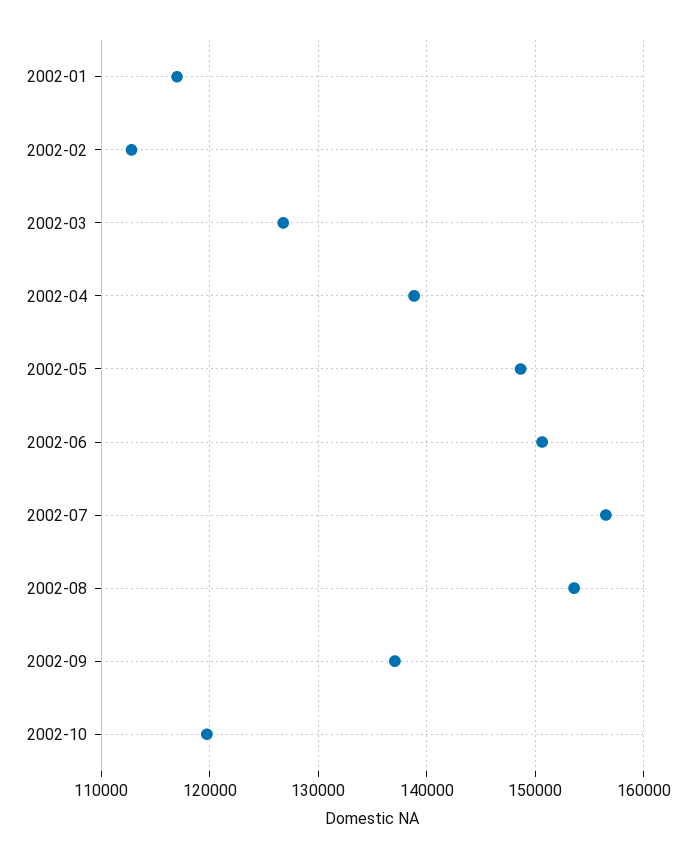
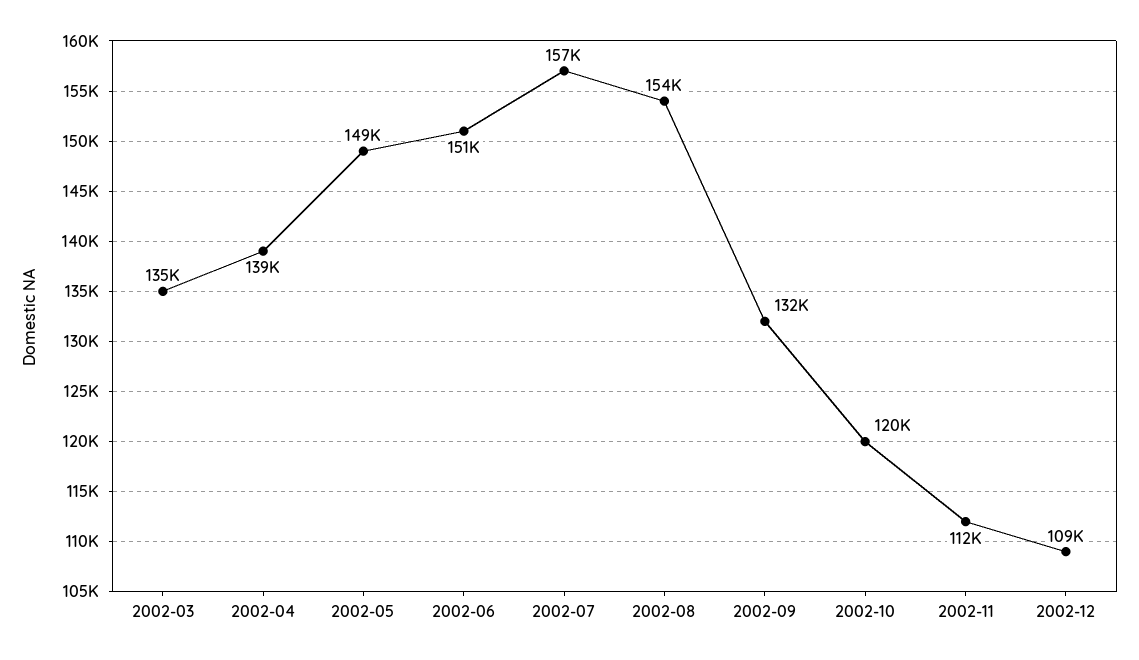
2002-01: 117000 -> none
2002-02: 113000 -> none
2002-03: 127000 -> 135000
2002-09: 137000 -> 132000
2002-11: none -> 112000
2002-12: none -> 109000

